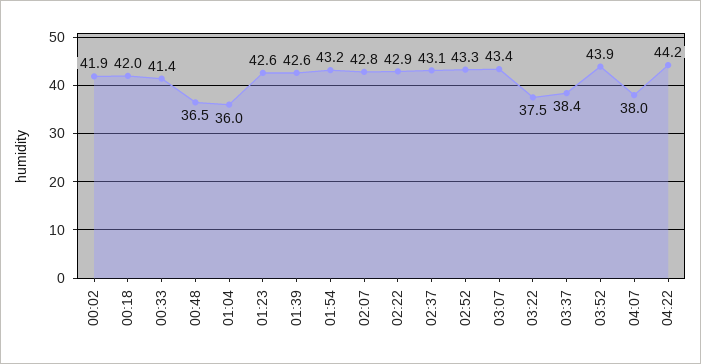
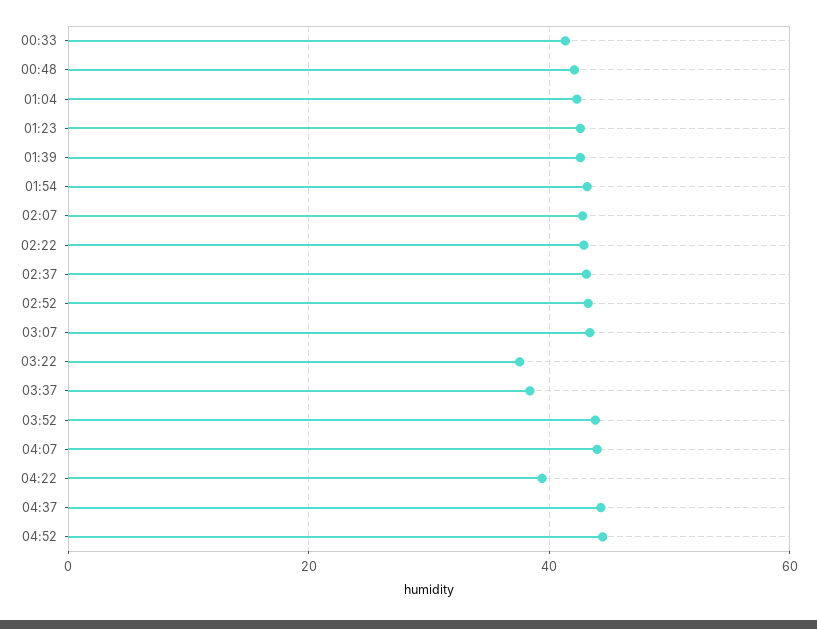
00:02: 41.9 -> none
00:18: 42 -> none
00:48: 36.5 -> 42
01:04: 36 -> 42
04:07: 38 -> 44
04:22: 44.2 -> 40
04:37: none -> 44
04:52: none -> 44

